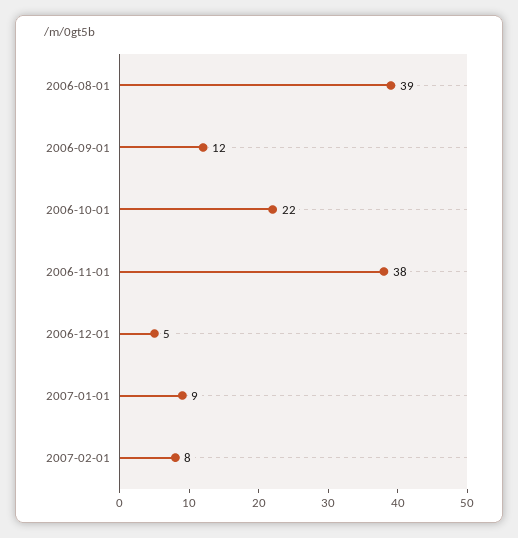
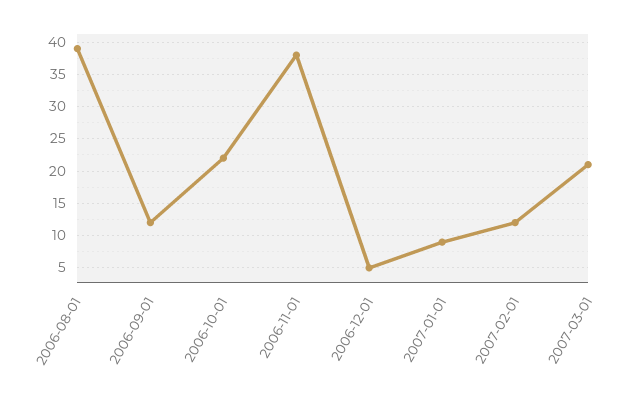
2007-02-01: 8 -> 12
2007-03-01: none -> 21

